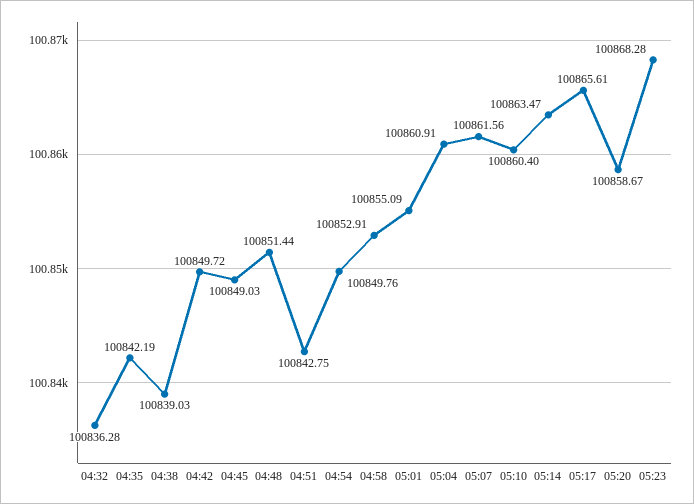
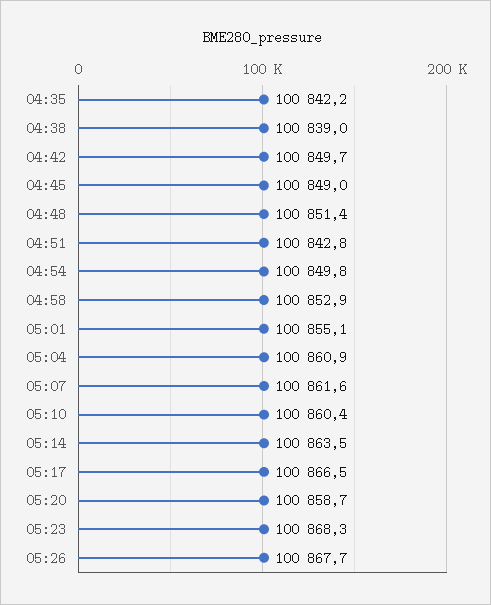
04:32: 100836.28 -> none
05:17: 100865.61 -> 100866.5
05:26: none -> 100867.7

